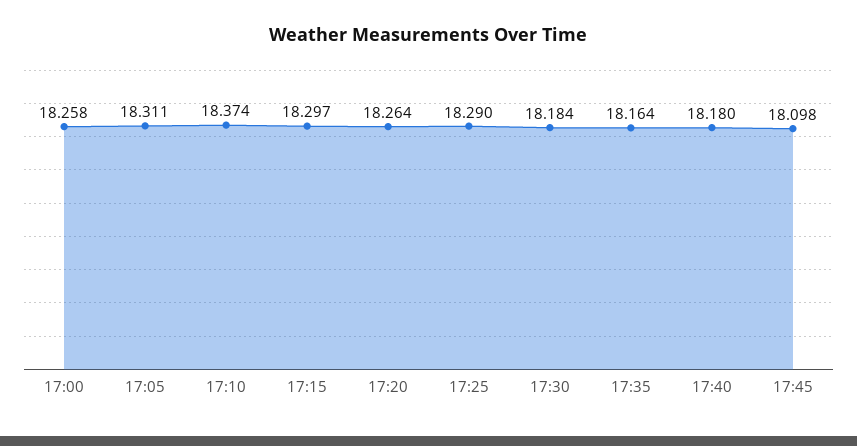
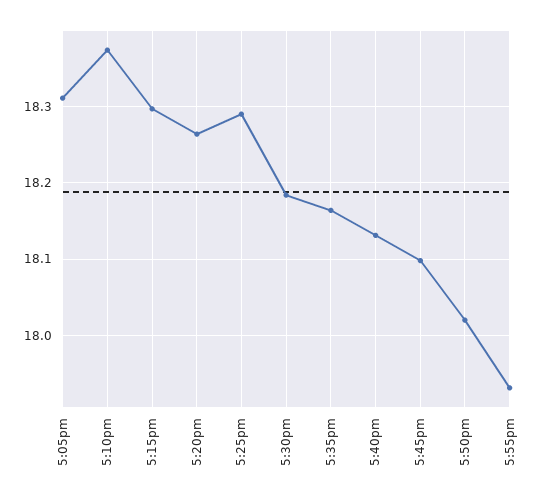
17:00: 18.258 -> none
17:40: 18.18 -> 18.13
5:50pm: none -> 18.02
5:55pm: none -> 17.93

